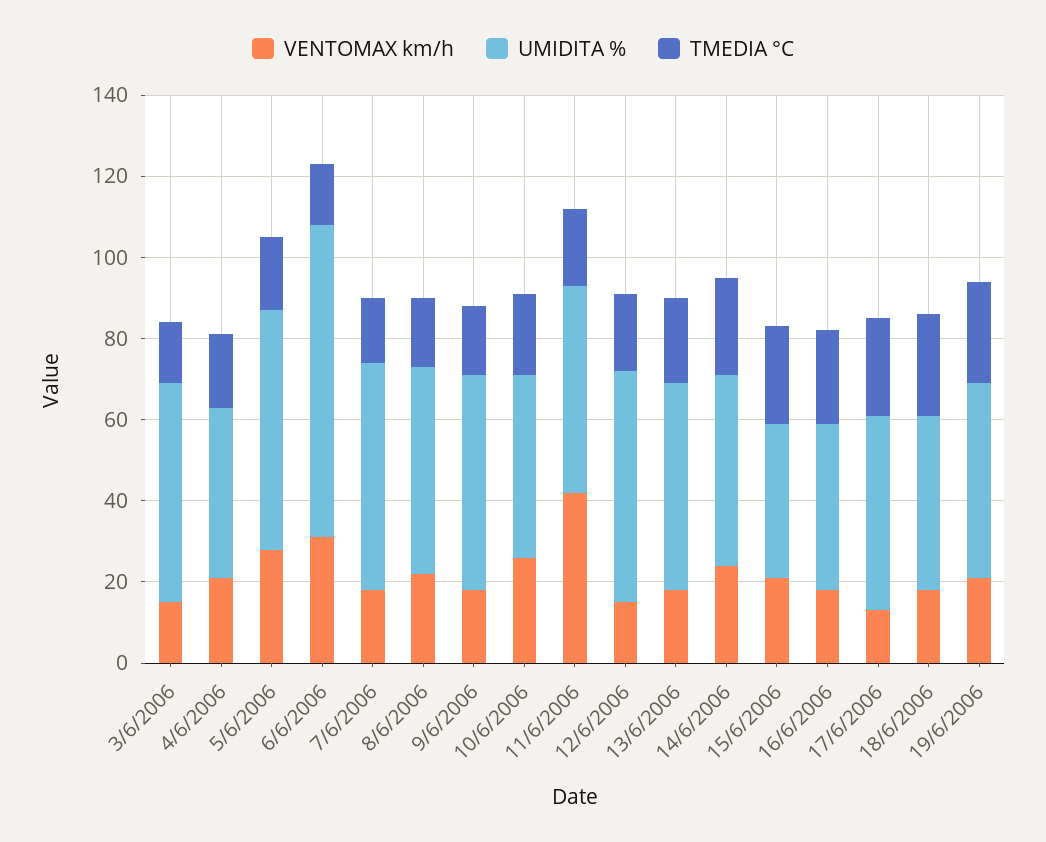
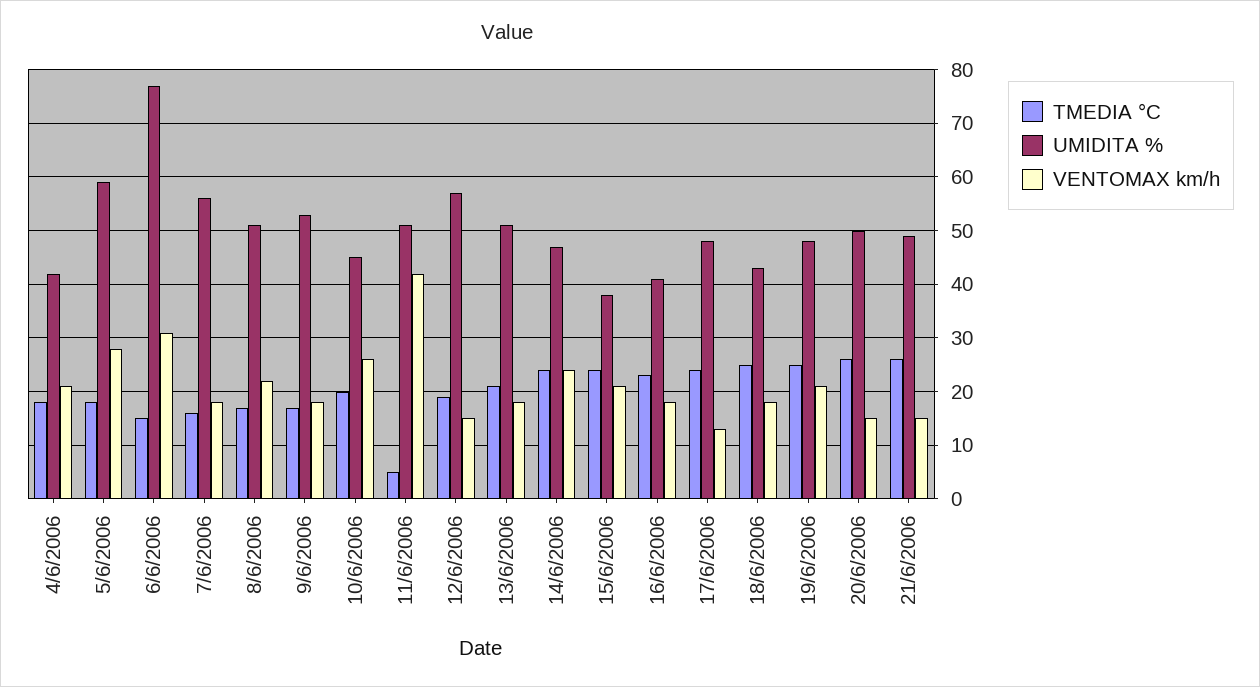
VENTOMAX km/h, 3/6/2006: 15 -> none
UMIDITA %, 3/6/2006: 55 -> none
TMEDIA °C, 3/6/2006: 15 -> none
TMEDIA °C, 11/6/2006: 20 -> 5
TMEDIA °C, 20/6/2006: none -> 25
UMIDITA %, 20/6/2006: none -> 50
VENTOMAX km/h, 20/6/2006: none -> 15
TMEDIA °C, 21/6/2006: none -> 25
UMIDITA %, 21/6/2006: none -> 50
VENTOMAX km/h, 21/6/2006: none -> 15

